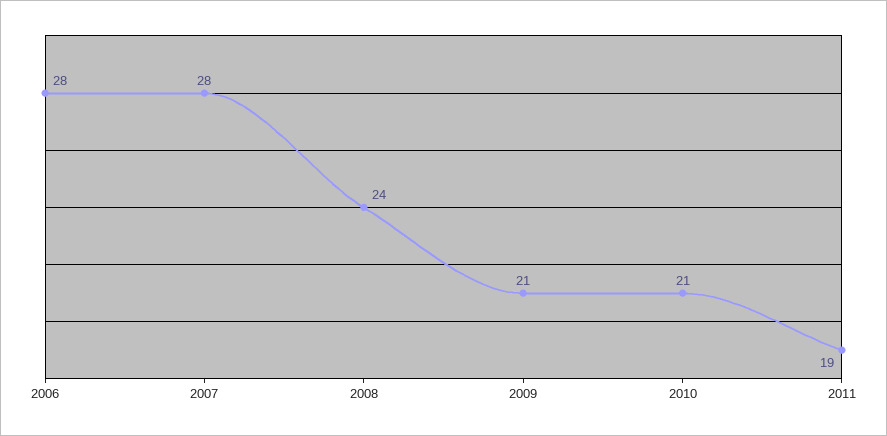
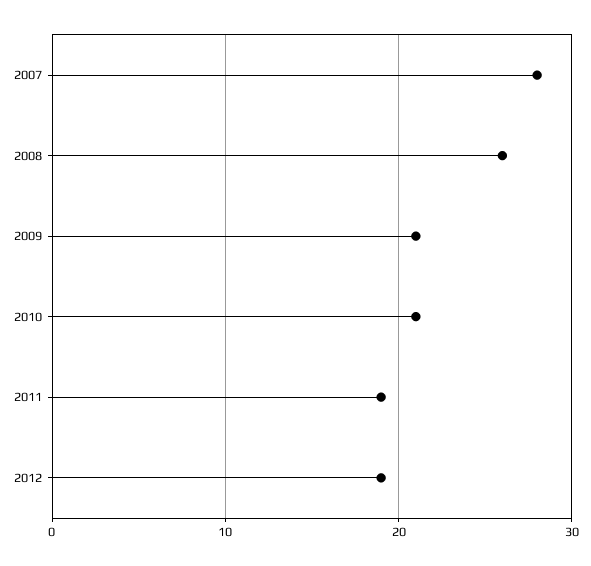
2006: 28 -> none
2008: 24 -> 26
2012: none -> 19

